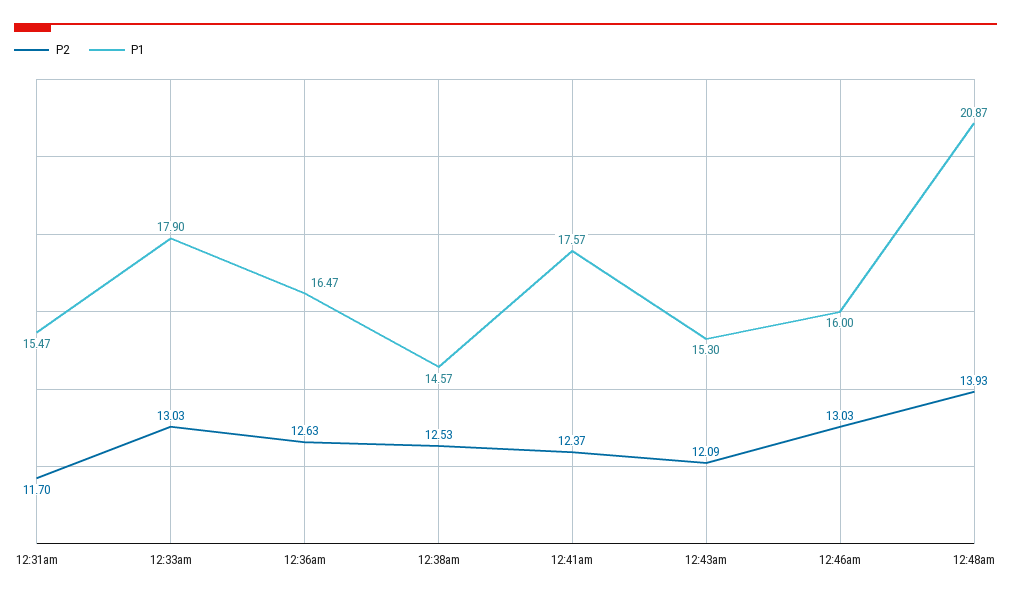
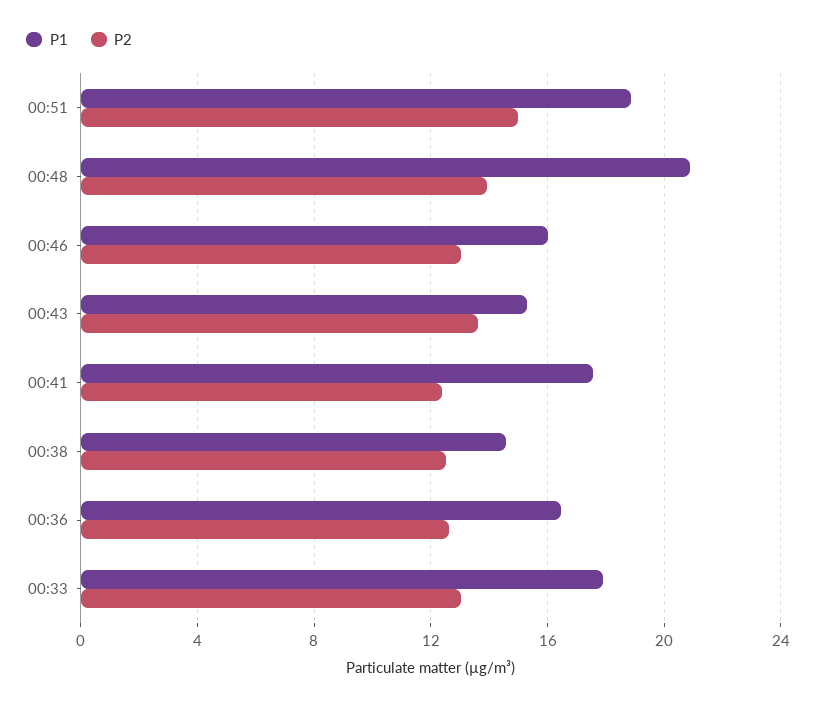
P2, 12:31am: 11.7 -> none
P1, 12:31am: 15.47 -> none
P2, 12:43am: 12.09 -> 13.5
P1, 00:51: none -> 19
P2, 00:51: none -> 15

